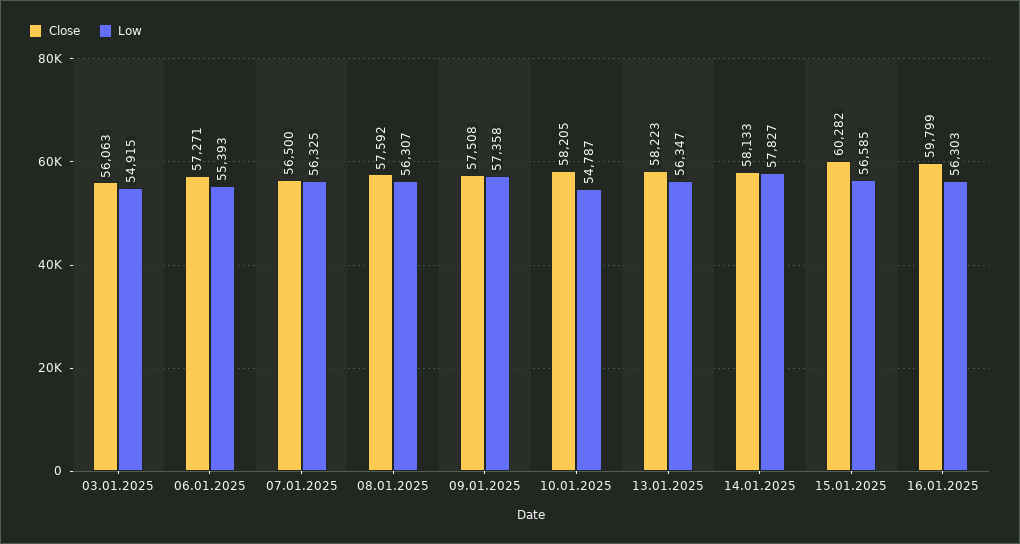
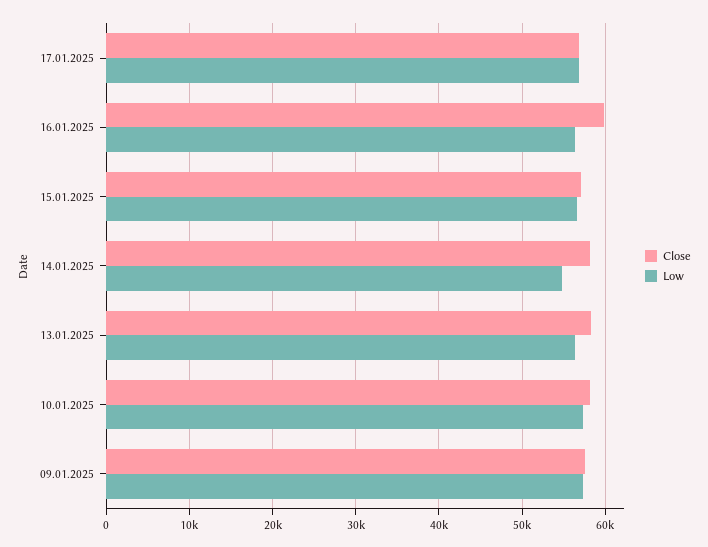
Close, 03.01.2025: 56063 -> none
Low, 03.01.2025: 54915 -> none
Close, 06.01.2025: 57271 -> none
Low, 06.01.2025: 55393 -> none
Close, 07.01.2025: 56500 -> none
Low, 07.01.2025: 56325 -> none
Close, 08.01.2025: 57592 -> none
Low, 08.01.2025: 56307 -> none
Low, 10.01.2025: 54787 -> 57000
Low, 14.01.2025: 57827 -> 55000
Close, 15.01.2025: 60282 -> 57000
Close, 17.01.2025: none -> 57000
Low, 17.01.2025: none -> 57000

